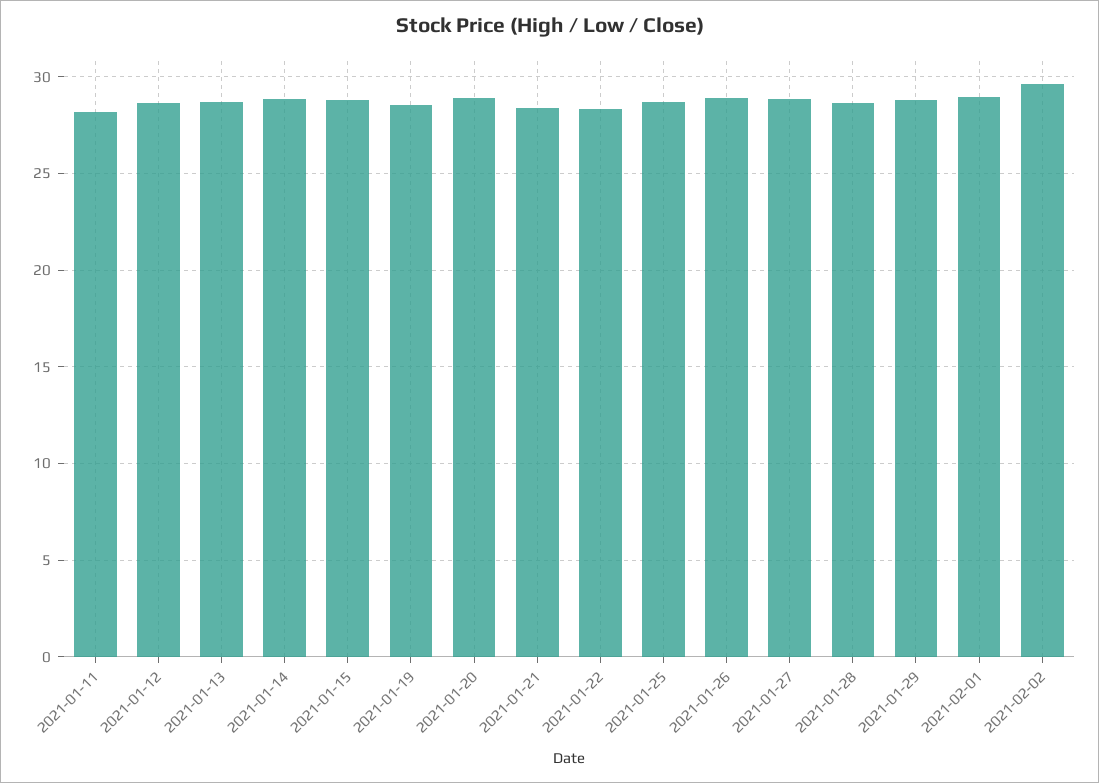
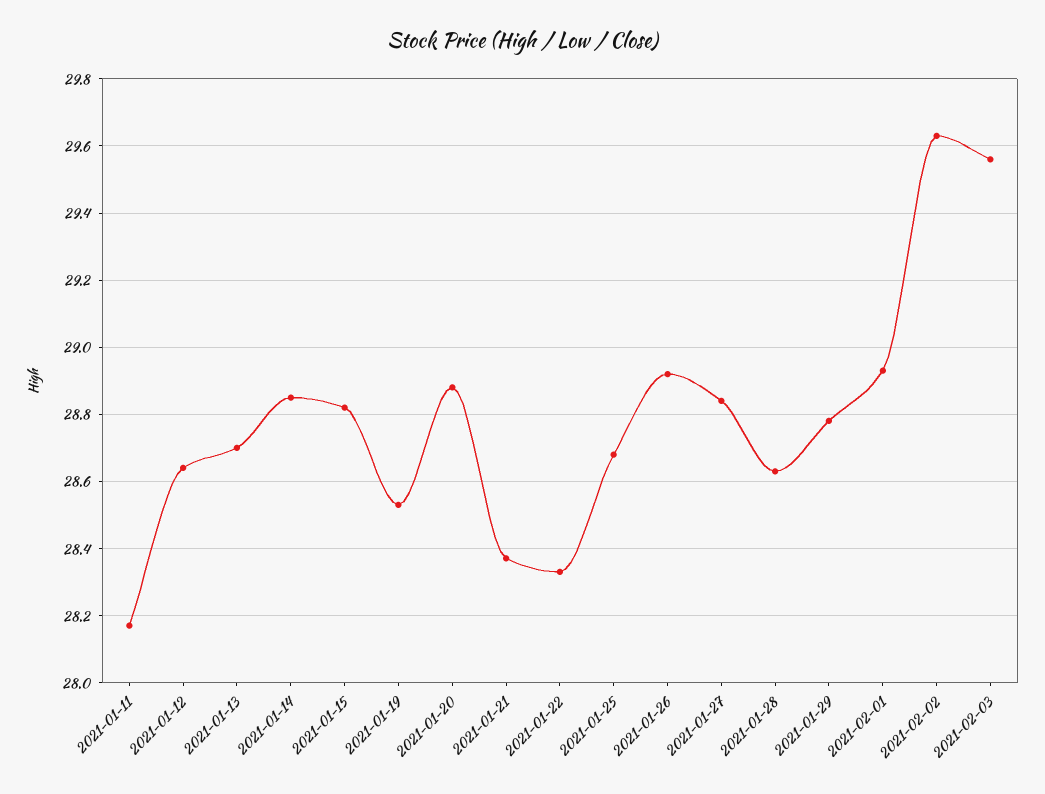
2021-02-03: none -> 29.55

